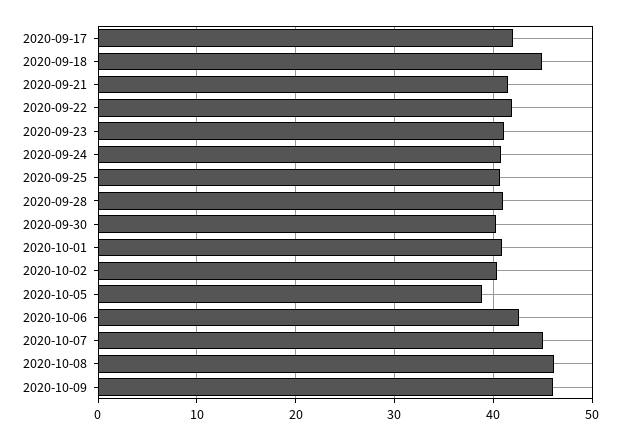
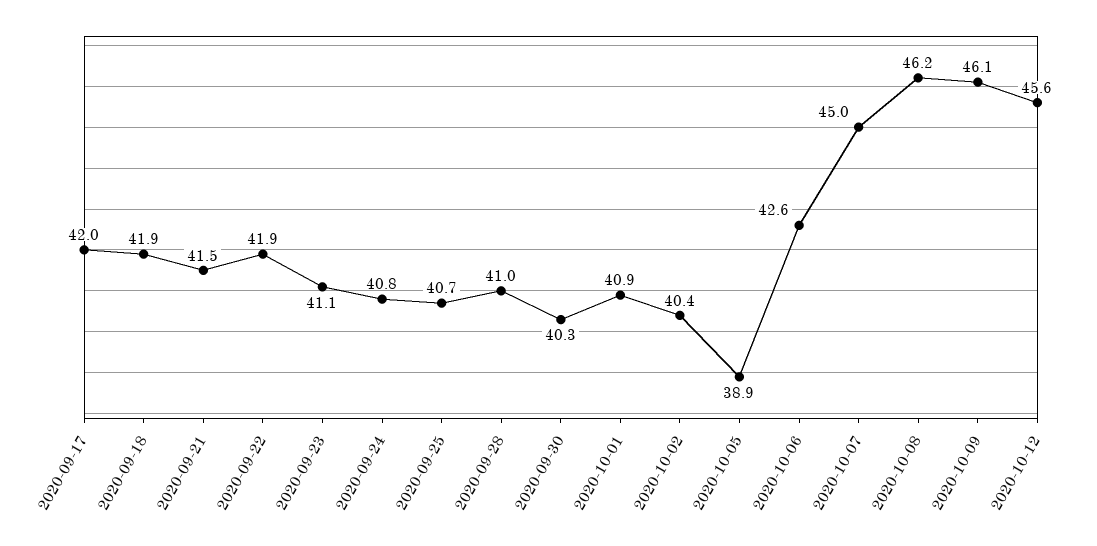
2020-09-18: 45 -> 41.9
2020-10-12: none -> 45.6

